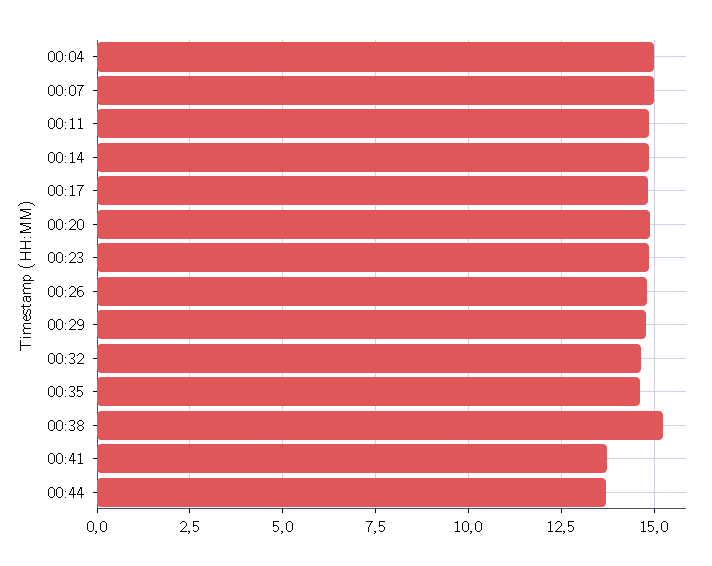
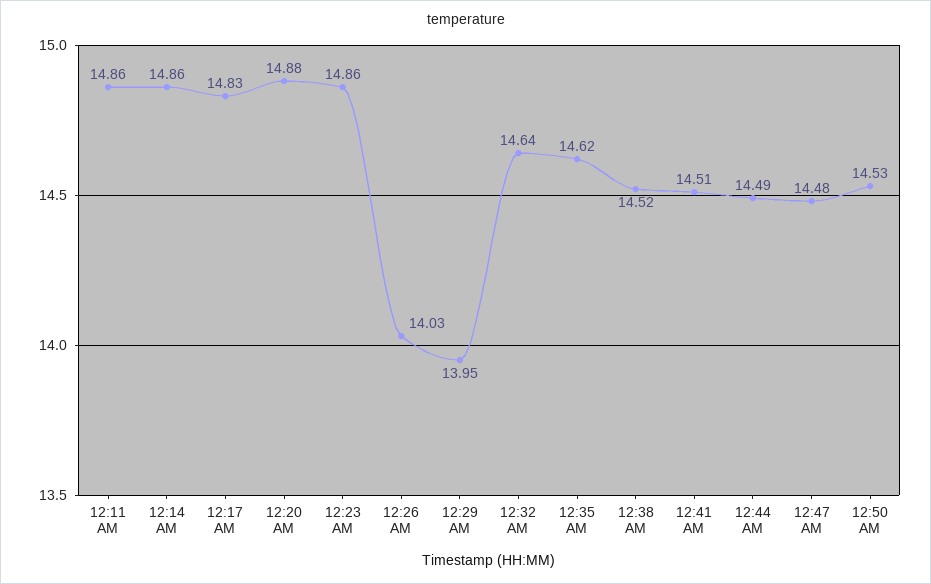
00:04: 15 -> none
00:07: 15 -> none
00:26: 14.75 -> 14.03
00:29: 14.75 -> 13.95
00:38: 15.25 -> 14.52
00:41: 13.75 -> 14.51
00:44: 13.75 -> 14.49
12:47 AM: none -> 14.48
12:50 AM: none -> 14.53

